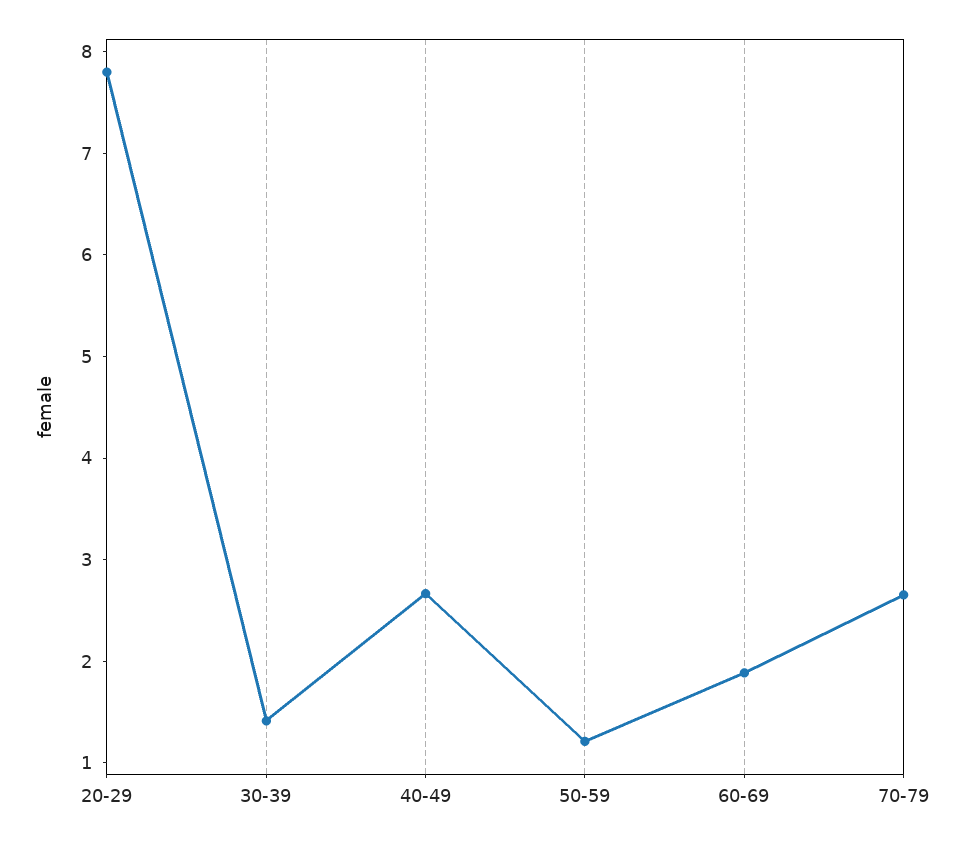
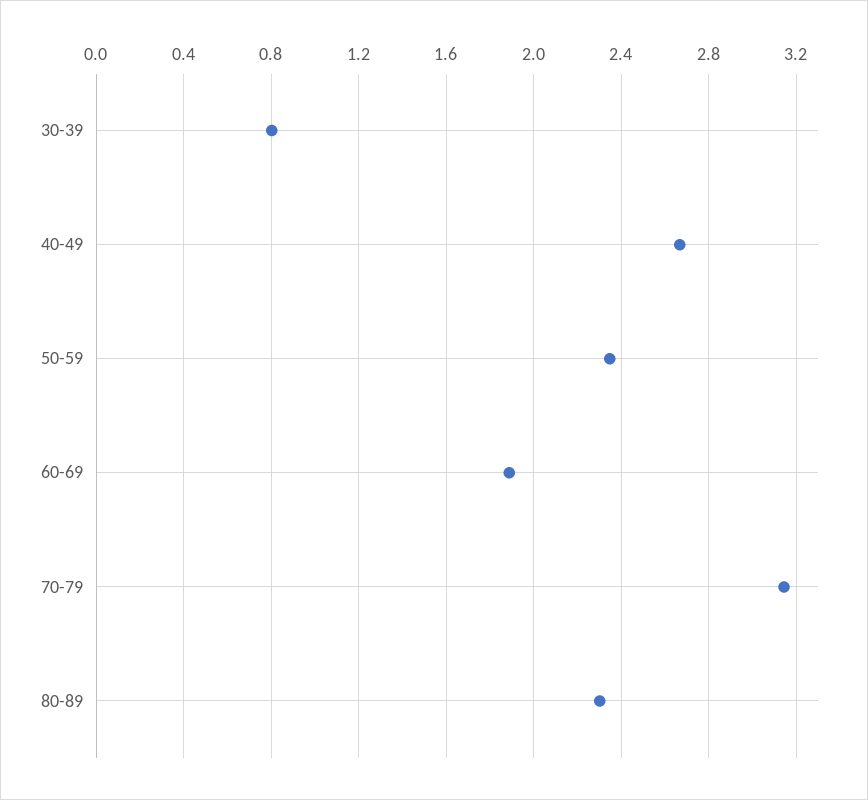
20-29: 7.8 -> none
30-39: 1.4 -> 0.8
50-59: 1.2 -> 2.35
70-79: 2.6 -> 3.15
80-89: none -> 2.3

